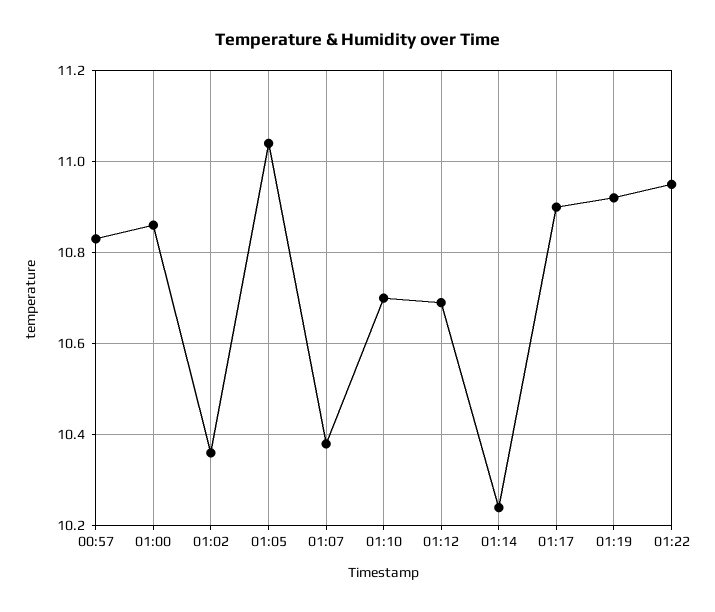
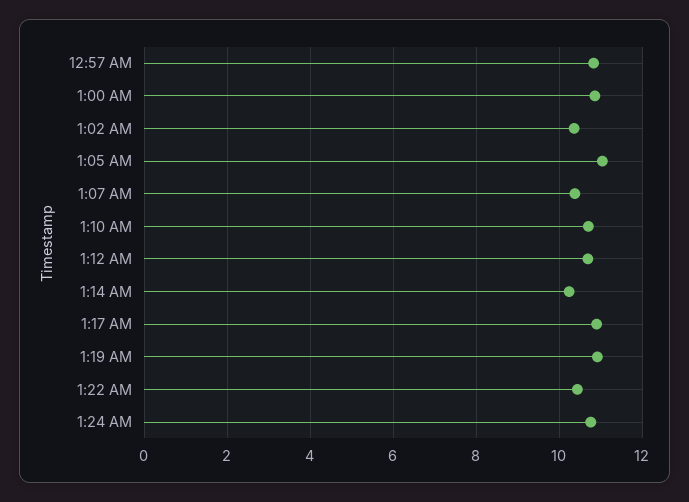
01:22: 10.95 -> 10.4
1:24 AM: none -> 10.8

